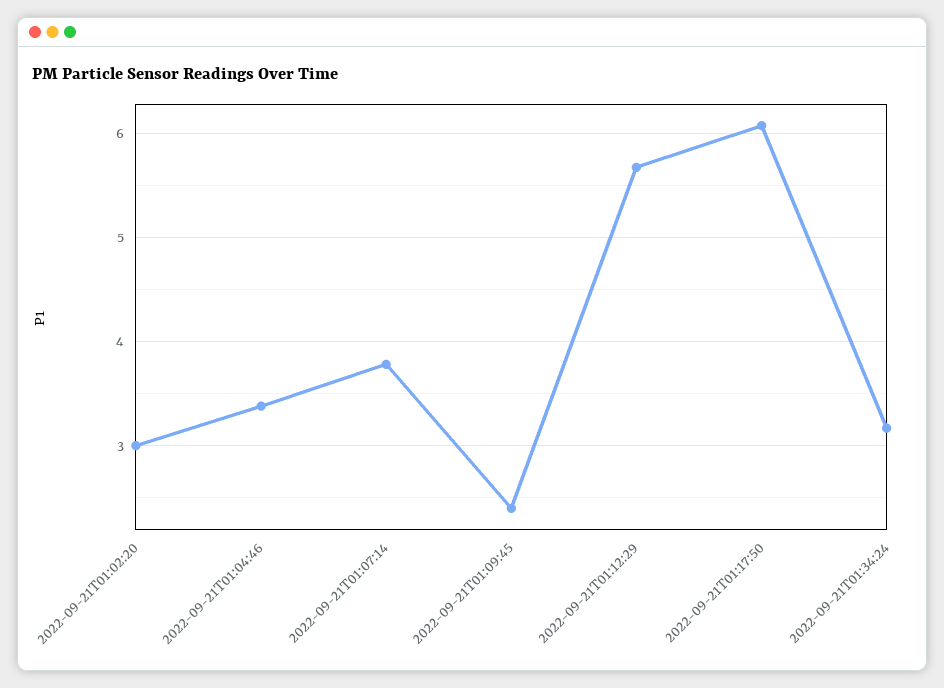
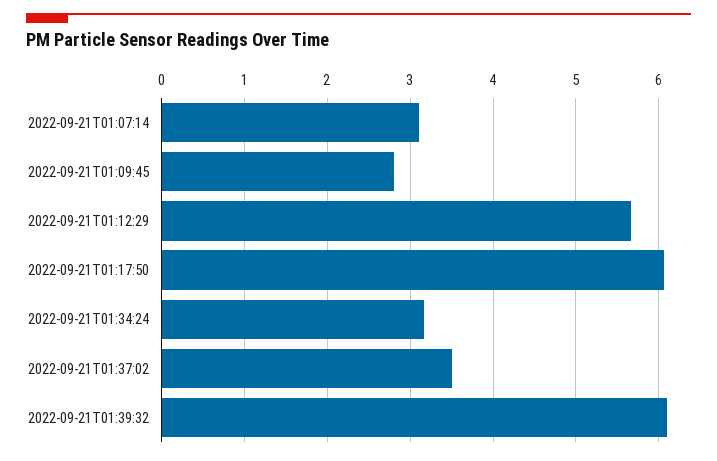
2022-09-21T01:02:20: 3 -> none
2022-09-21T01:04:46: 3.4 -> none
2022-09-21T01:07:14: 3.8 -> 3.1
2022-09-21T01:09:45: 2.4 -> 2.8
2022-09-21T01:37:02: none -> 3.5
2022-09-21T01:39:32: none -> 6.1

